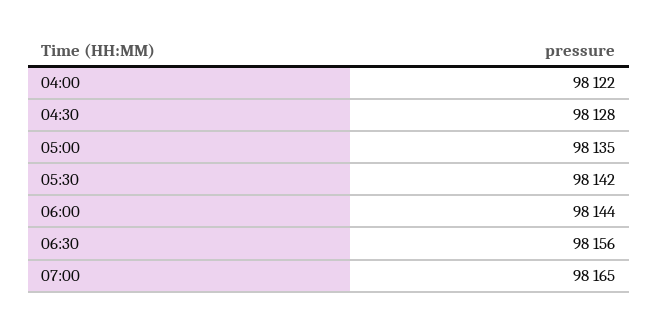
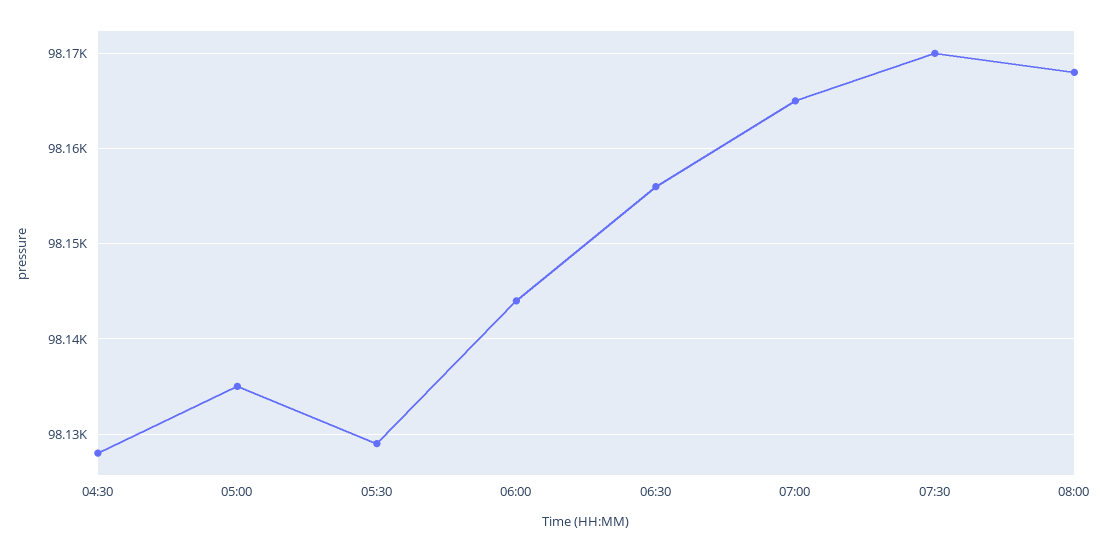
04:00: 98122 -> none
05:30: 98142 -> 98129
07:30: none -> 98170
08:00: none -> 98168

